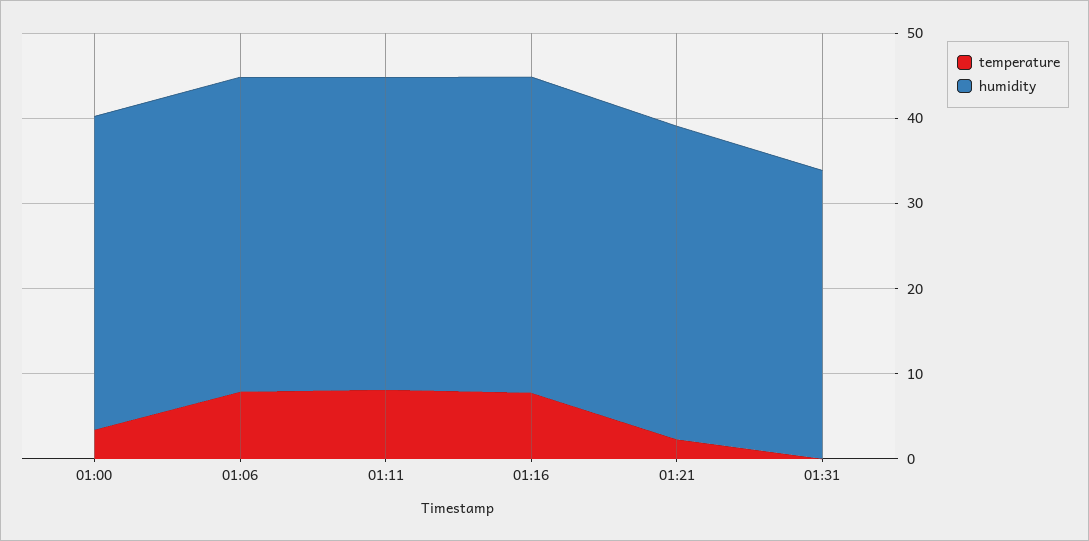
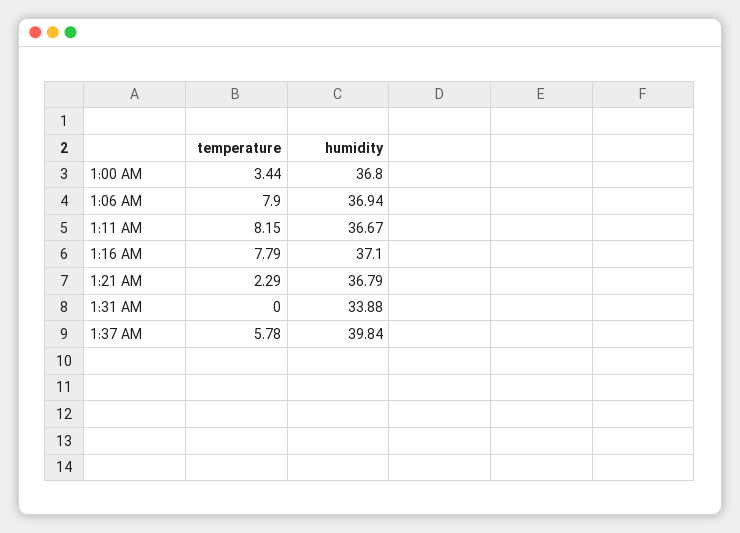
temperature, 1:37 AM: none -> 5.78
humidity, 1:37 AM: none -> 39.84

